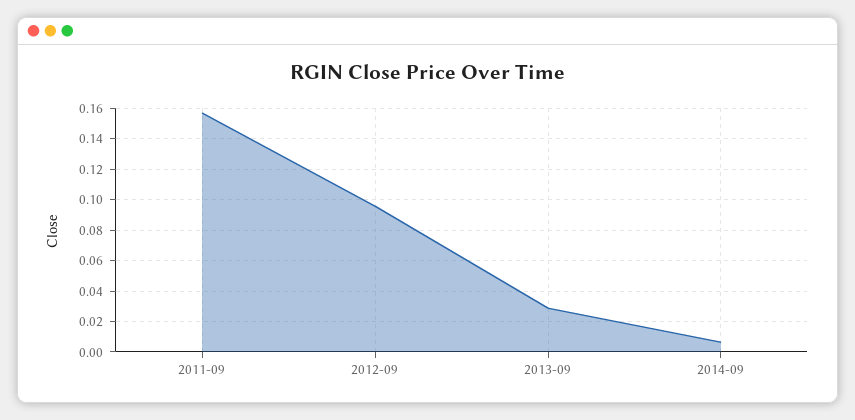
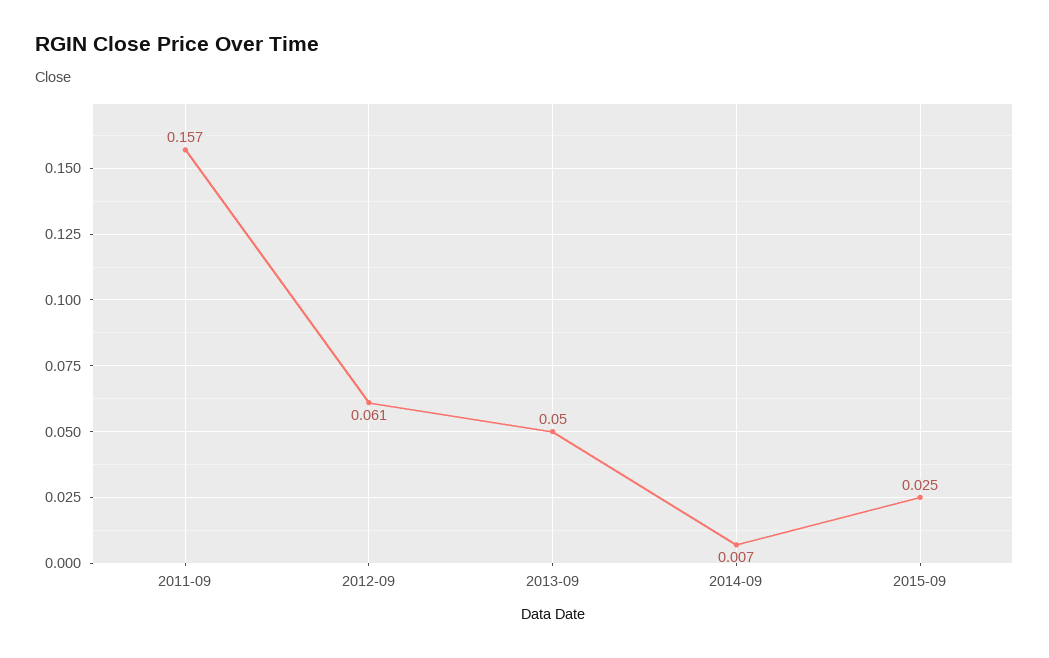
2012-09: 0.095 -> 0.061
2013-09: 0.03 -> 0.05
2015-09: none -> 0.025

